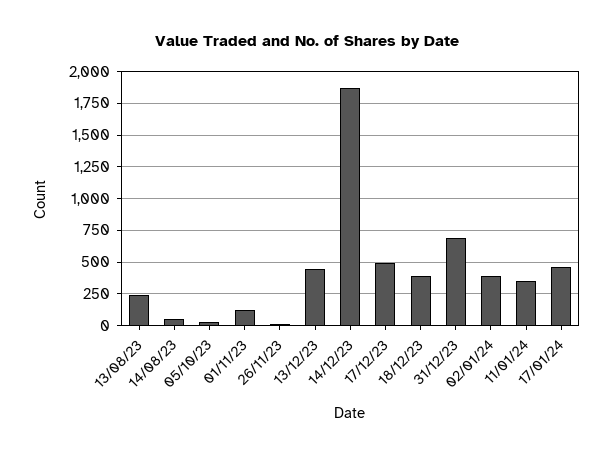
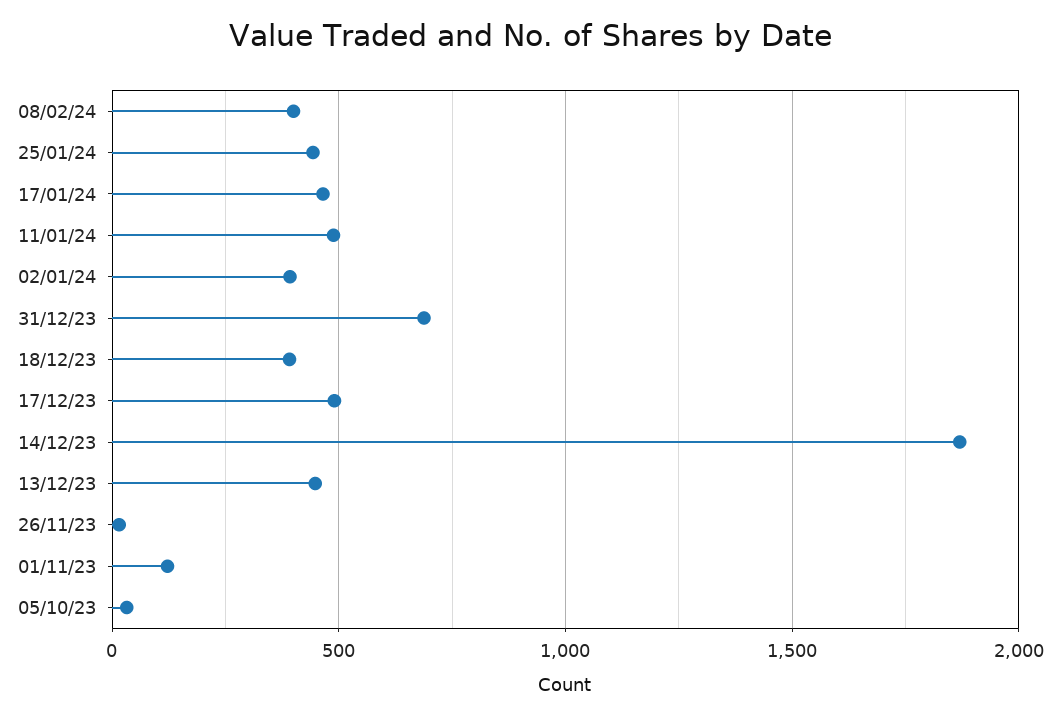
13/08/23: 250 -> none
14/08/23: 50 -> none
11/01/24: 350 -> 500
08/02/24: none -> 400
25/01/24: none -> 450

